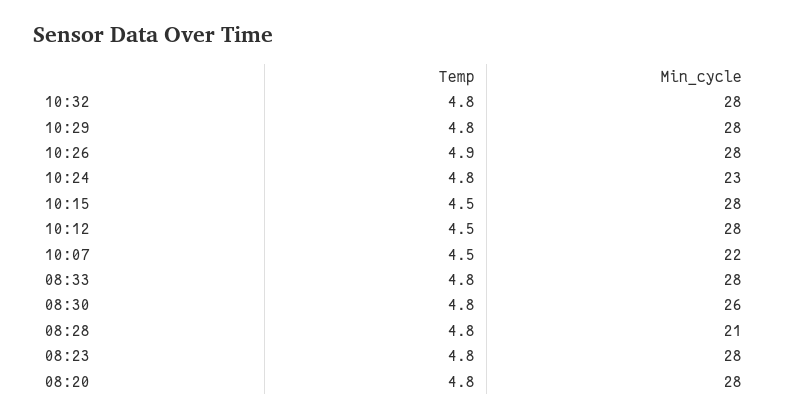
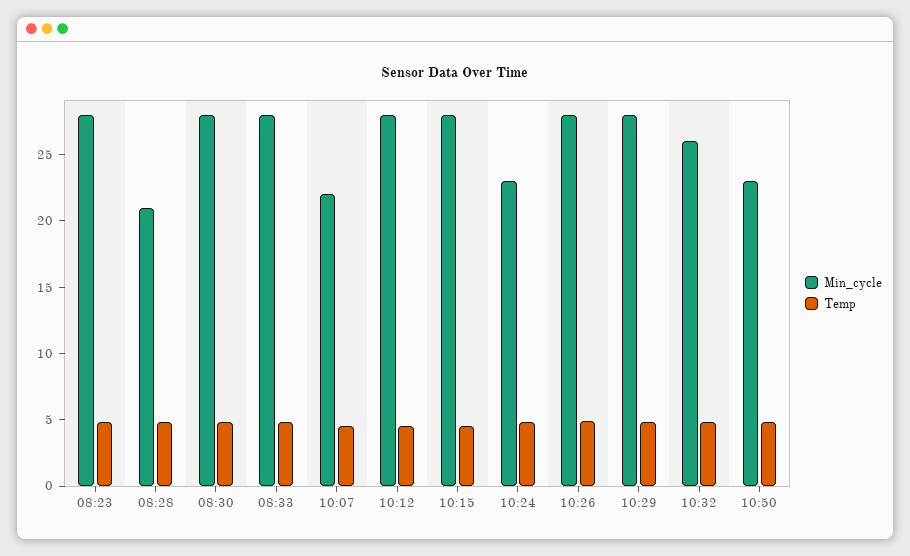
Min_cycle, 10:32: 28 -> 26
Min_cycle, 08:30: 26 -> 28
Temp, 08:20: 4.8 -> none
Min_cycle, 08:20: 28 -> none
Min_cycle, 10:50: none -> 23
Temp, 10:50: none -> 5

